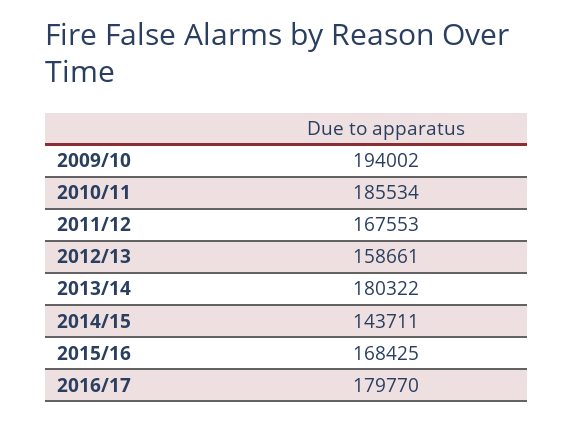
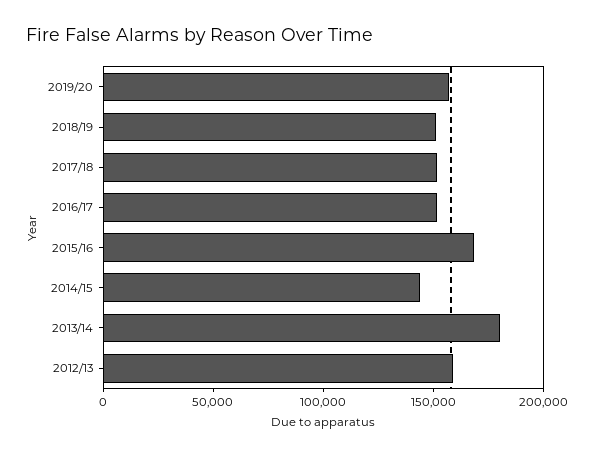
2009/10: 194002 -> none
2010/11: 185534 -> none
2011/12: 167553 -> none
2016/17: 179770 -> 150000
2019/20: none -> 160000
2018/19: none -> 150000
2017/18: none -> 150000

